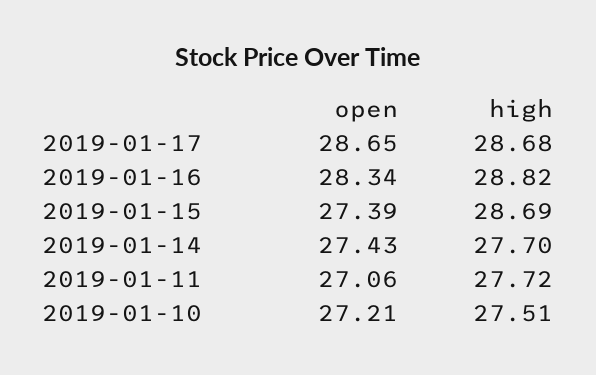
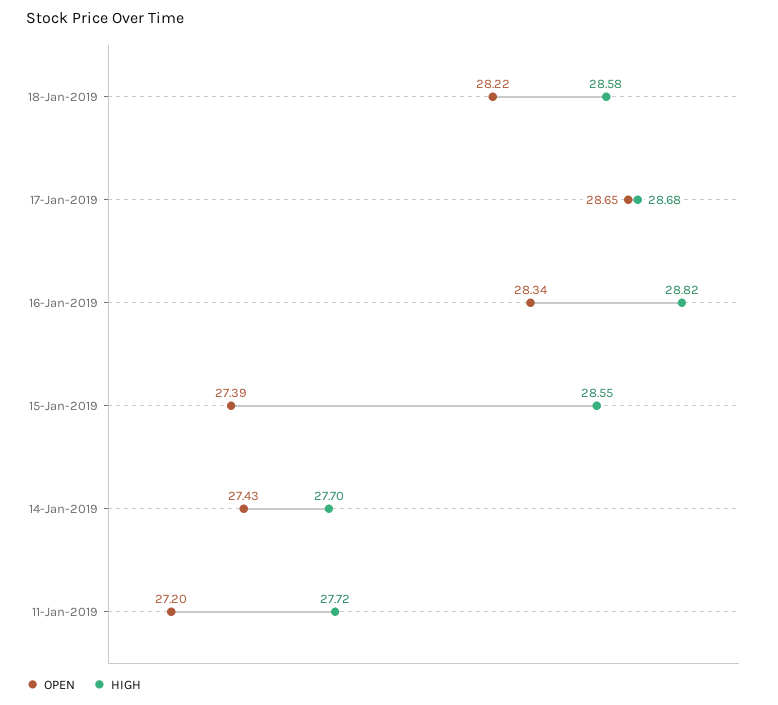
high, 2019-01-15: 28.69 -> 28.55
open, 2019-01-11: 27.06 -> 27.2
open, 2019-01-10: 27.21 -> none
high, 2019-01-10: 27.51 -> none
open, 18-Jan-2019: none -> 28.22
high, 18-Jan-2019: none -> 28.58

